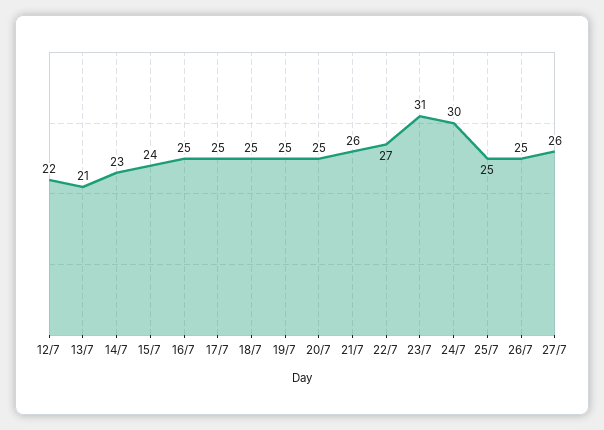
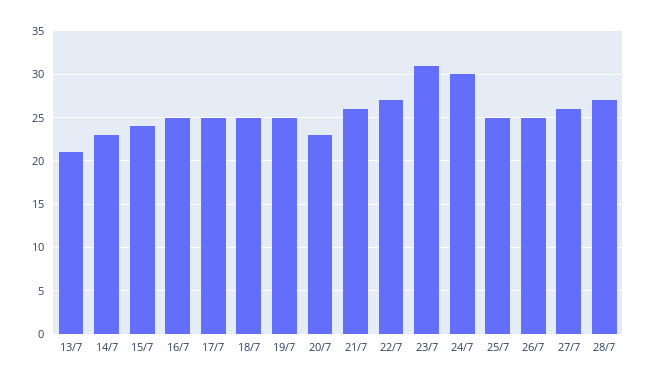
12/7: 22 -> none
20/7: 25 -> 23
28/7: none -> 27

